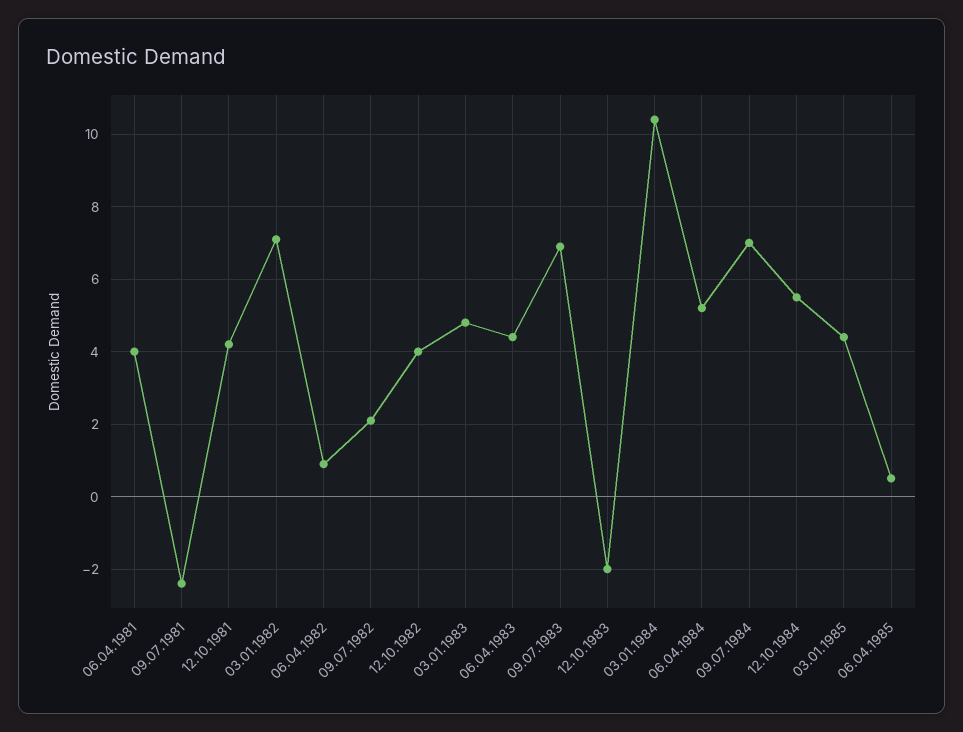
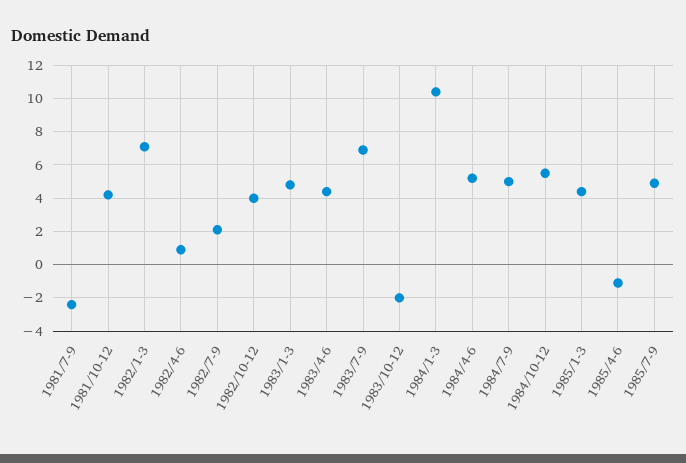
06.04.1981: 4 -> none
09.07.1984: 7 -> 5
06.04.1985: 0.5 -> -1
1985/7-9: none -> 5

